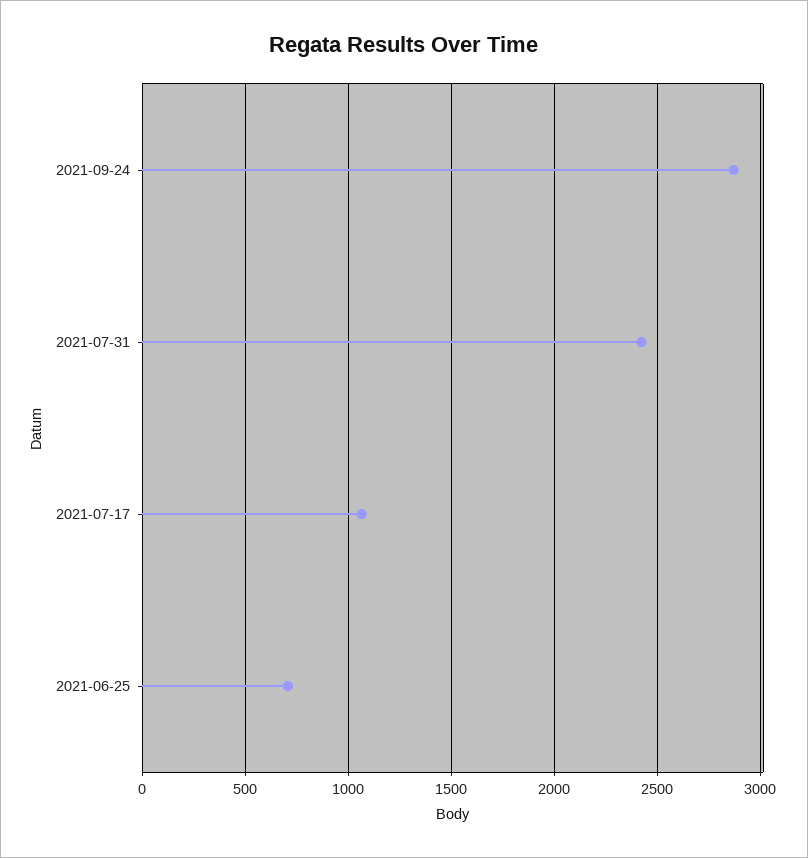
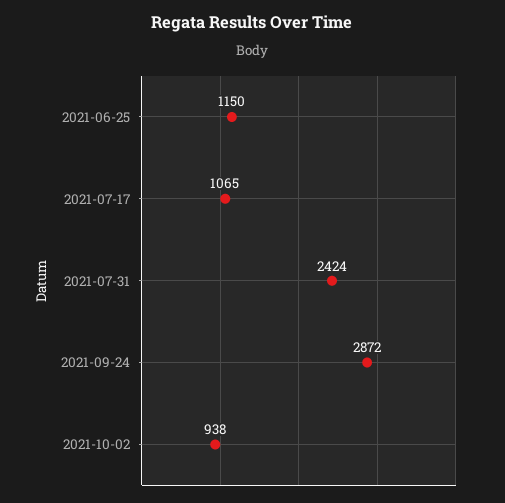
2021-06-25: 700 -> 1150
2021-10-02: none -> 938

